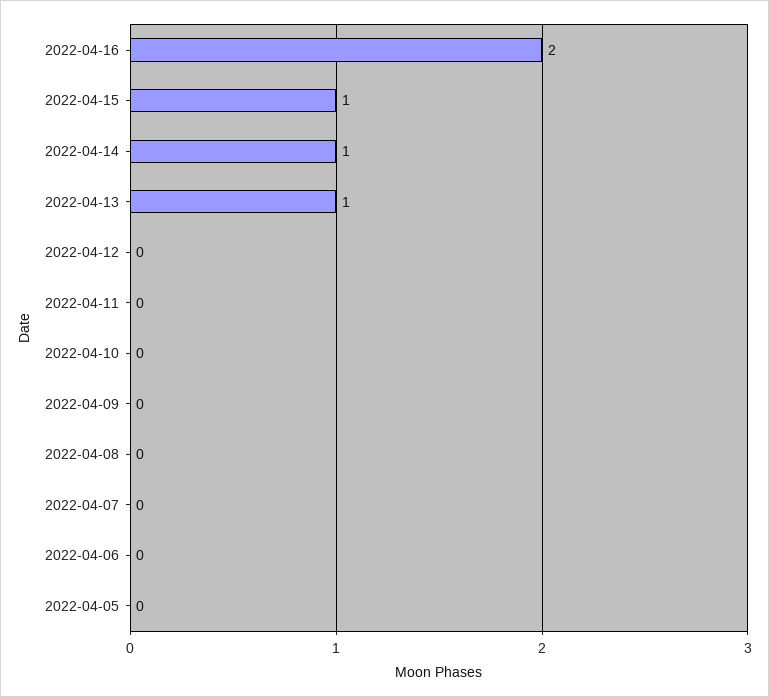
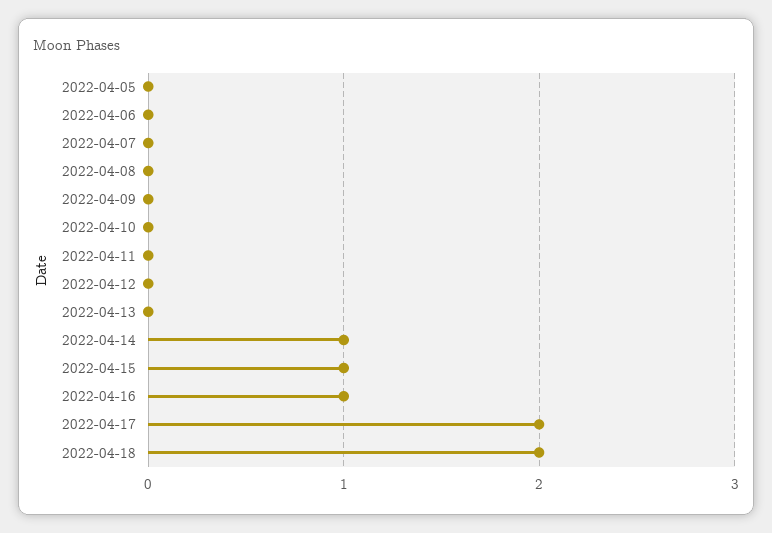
2022-04-16: 2 -> 1
2022-04-13: 1 -> 0
2022-04-17: none -> 2
2022-04-18: none -> 2

